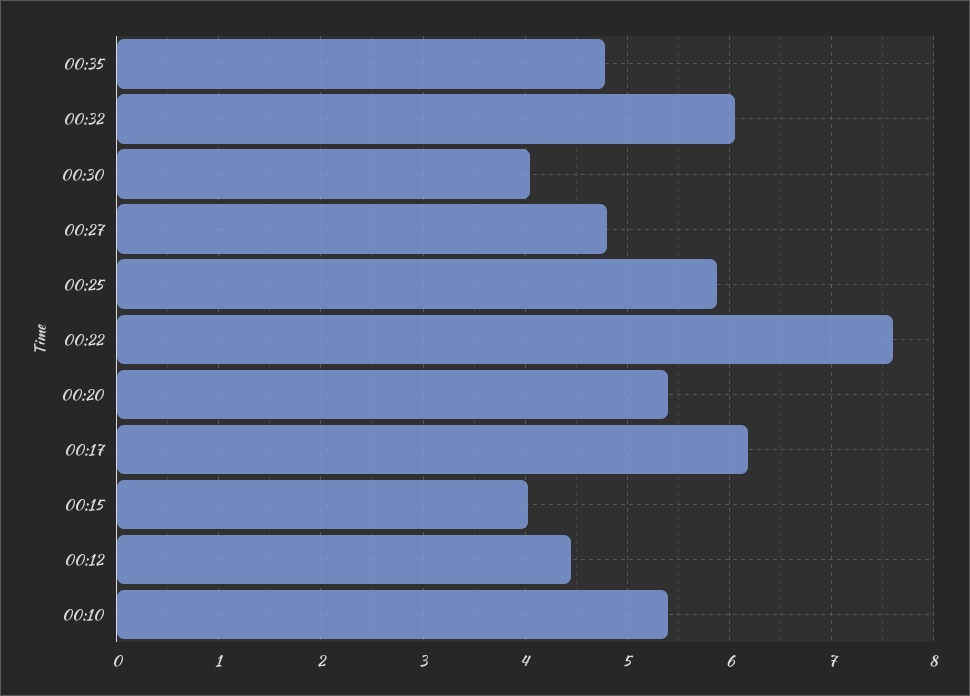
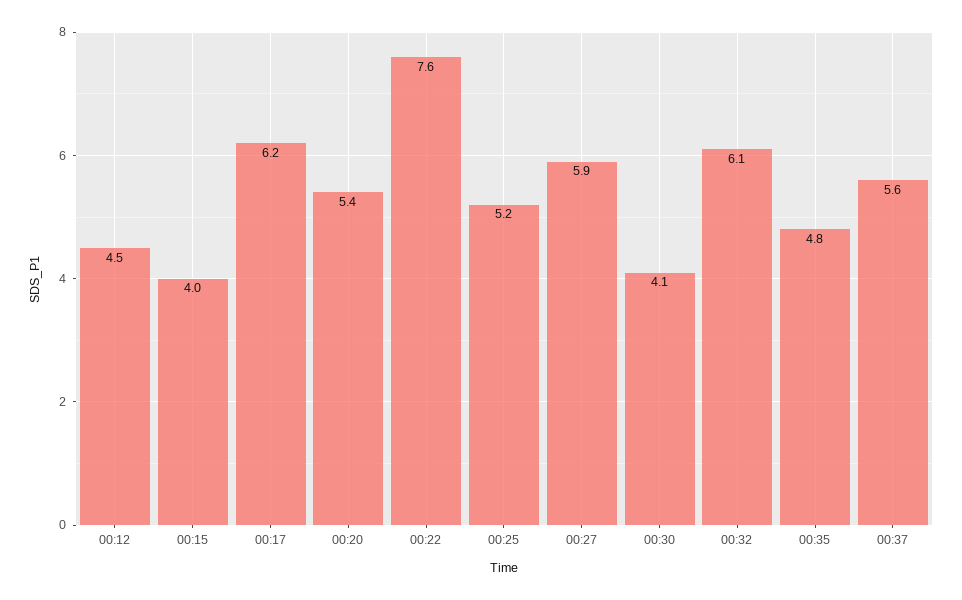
00:27: 4.8 -> 5.9
00:25: 5.9 -> 5.2
00:10: 5.4 -> none
00:37: none -> 5.6

